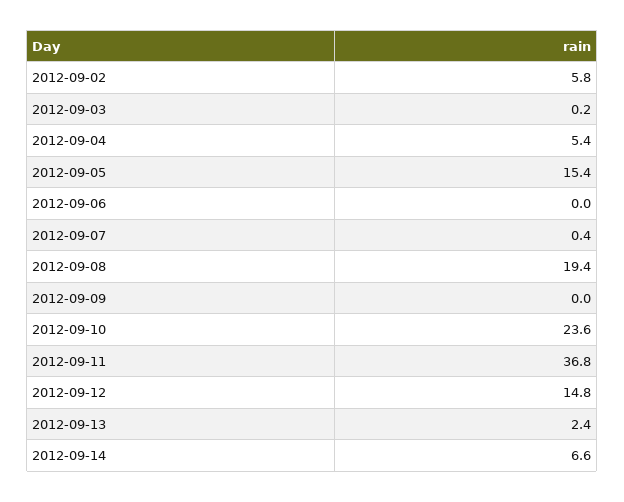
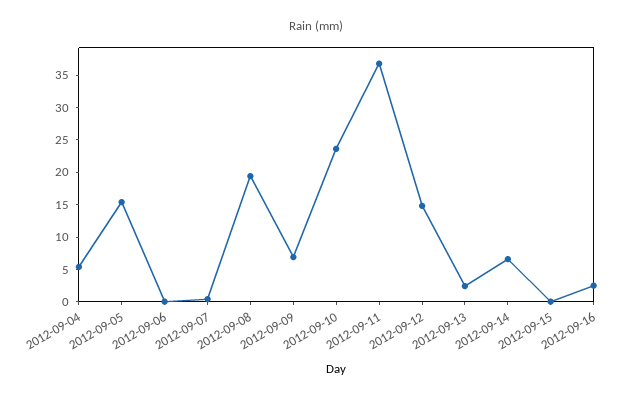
2012-09-02: 5.8 -> none
2012-09-03: 0.2 -> none
2012-09-09: 0 -> 7.5
2012-09-15: none -> 0
2012-09-16: none -> 2.5

